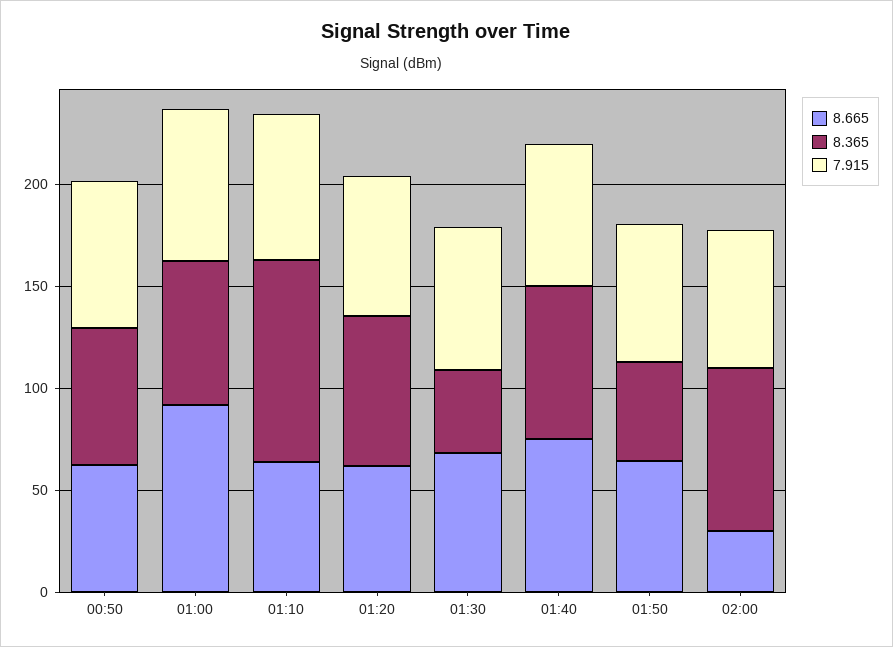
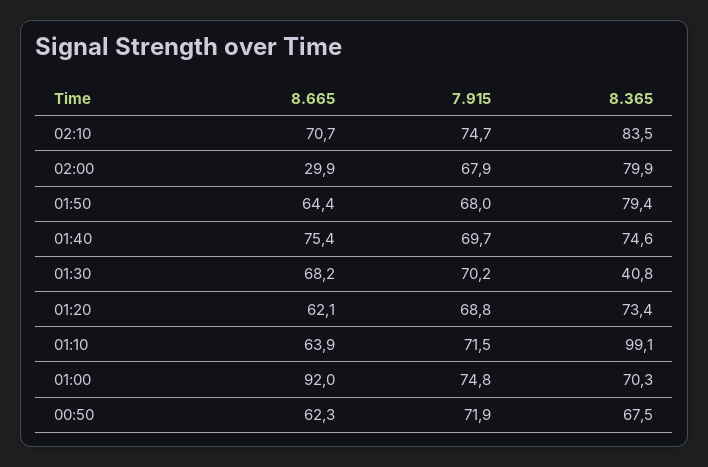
8.365, 01:50: 50 -> 79.4
8.665, 02:10: none -> 70.7
7.915, 02:10: none -> 74.7
8.365, 02:10: none -> 83.5

